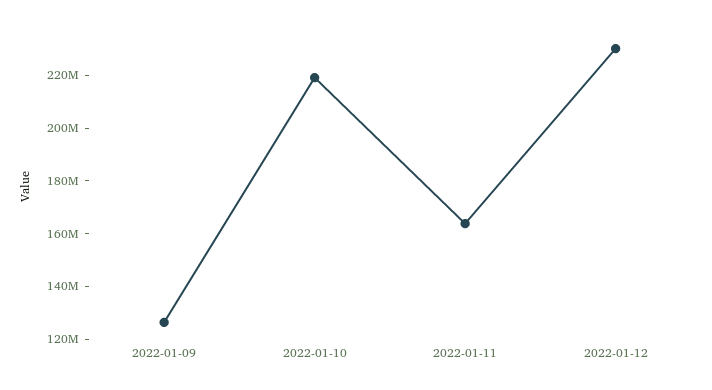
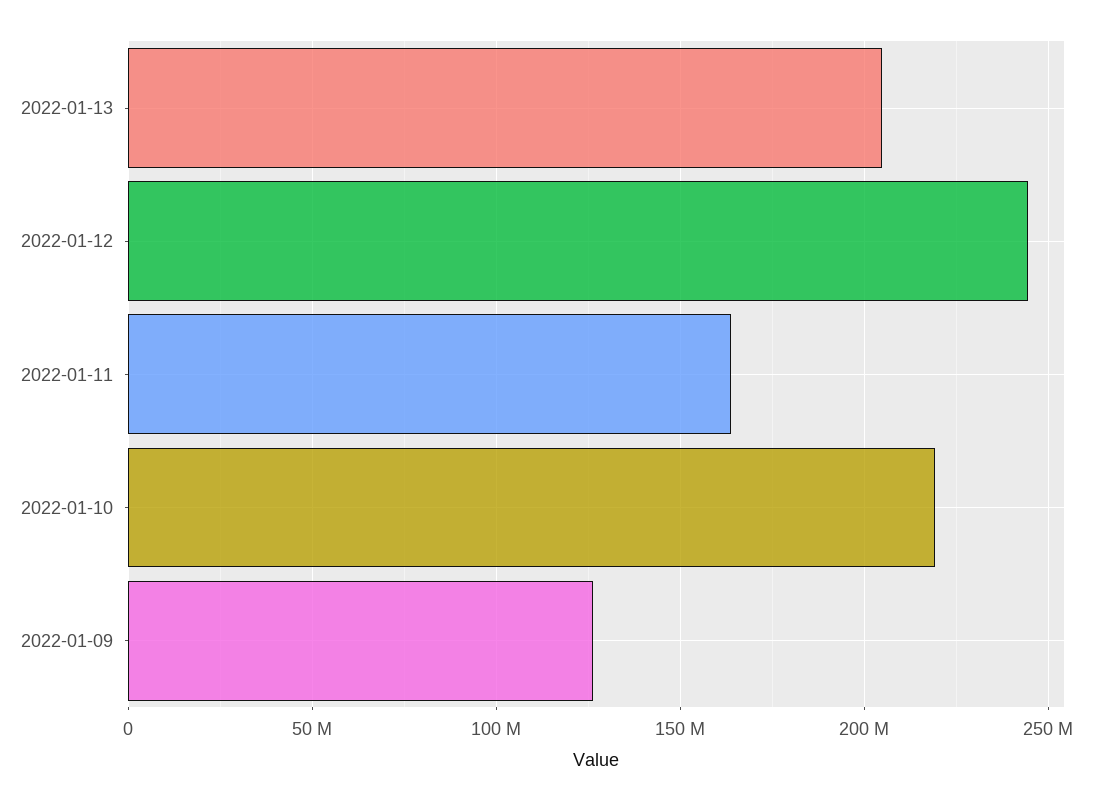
2022-01-12: 230000000 -> 245000000
2022-01-13: none -> 205000000

